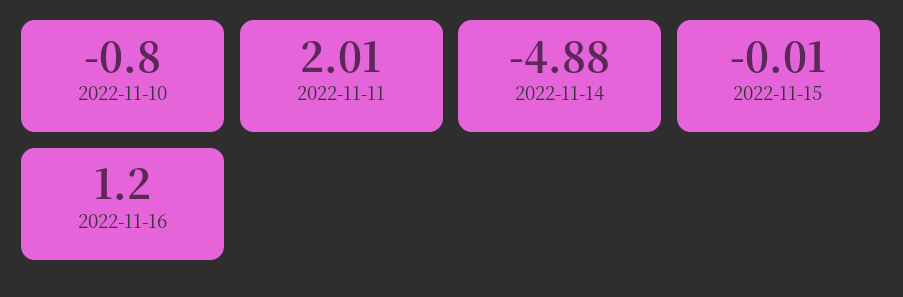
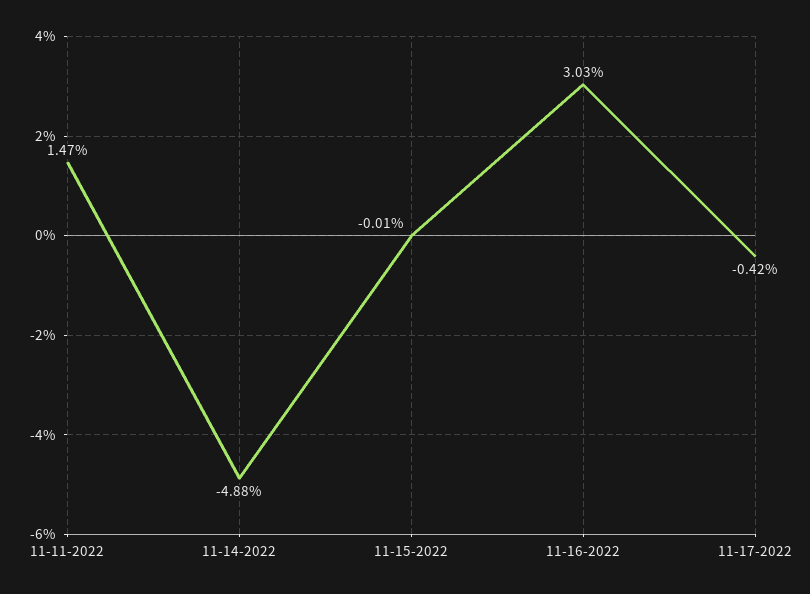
2022-11-10: -0.8 -> none
2022-11-11: 2.01 -> 1.47
2022-11-16: 1.2 -> 3.03
11-17-2022: none -> -0.42

